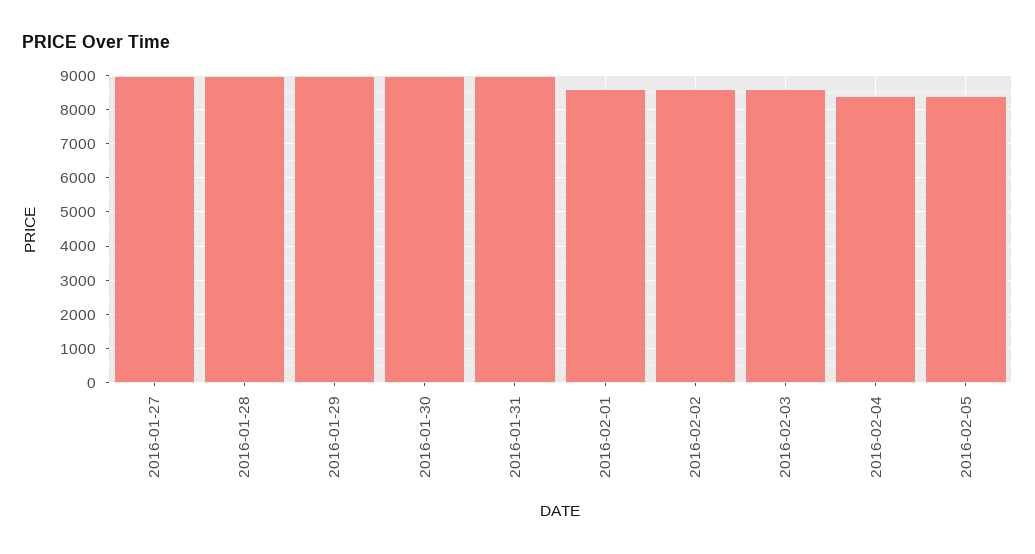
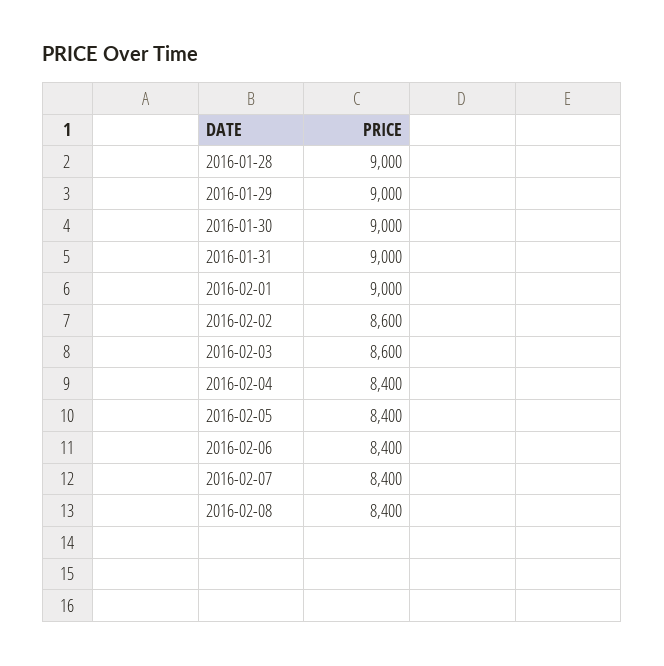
2016-01-27: 9000 -> none
2016-02-01: 8600 -> 9000
2016-02-06: none -> 8400
2016-02-07: none -> 8400
2016-02-08: none -> 8400

